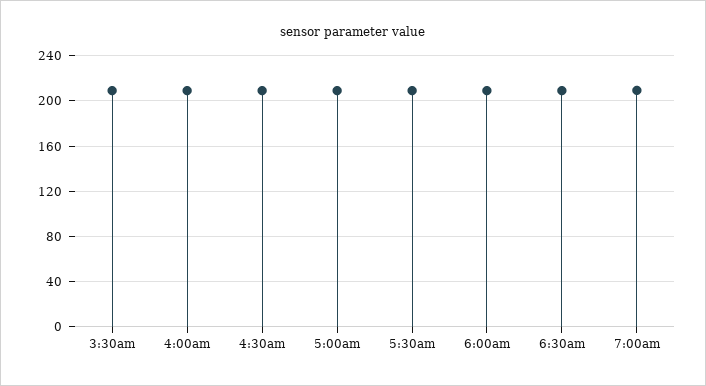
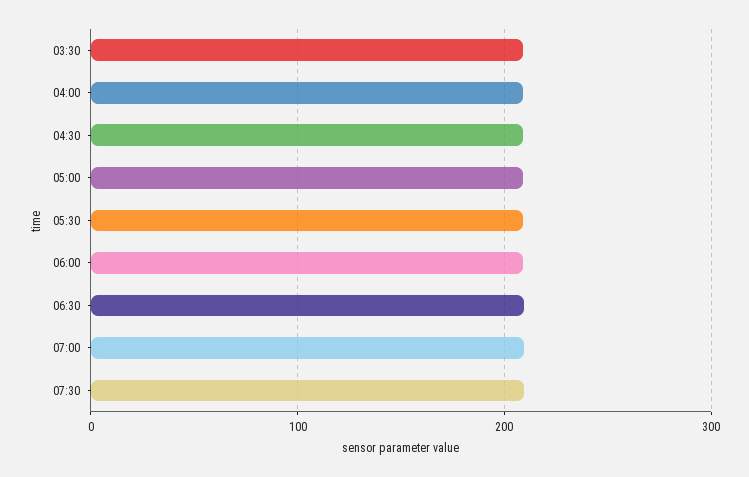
07:30: none -> 210

